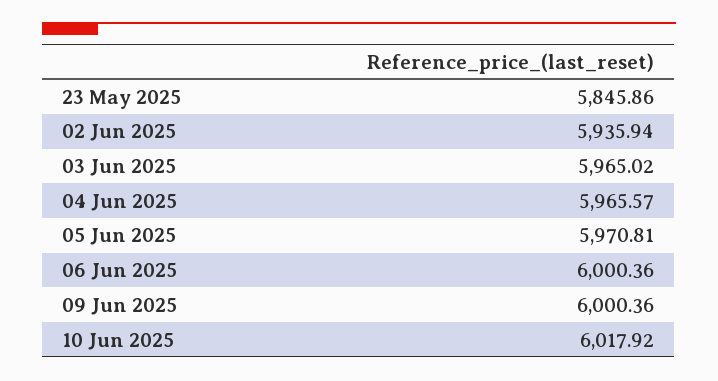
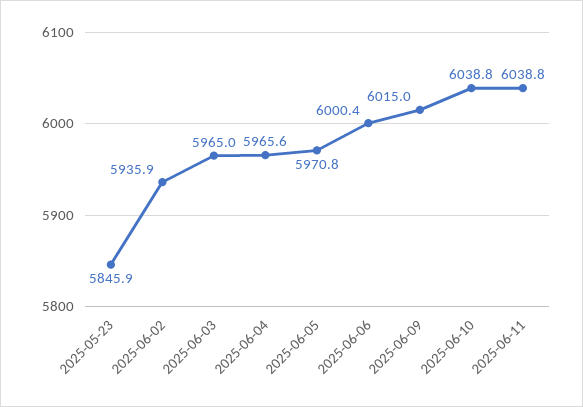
09 Jun 2025: 6000.36 -> 6015
10 Jun 2025: 6017.92 -> 6038.8
2025-06-11: none -> 6038.8

